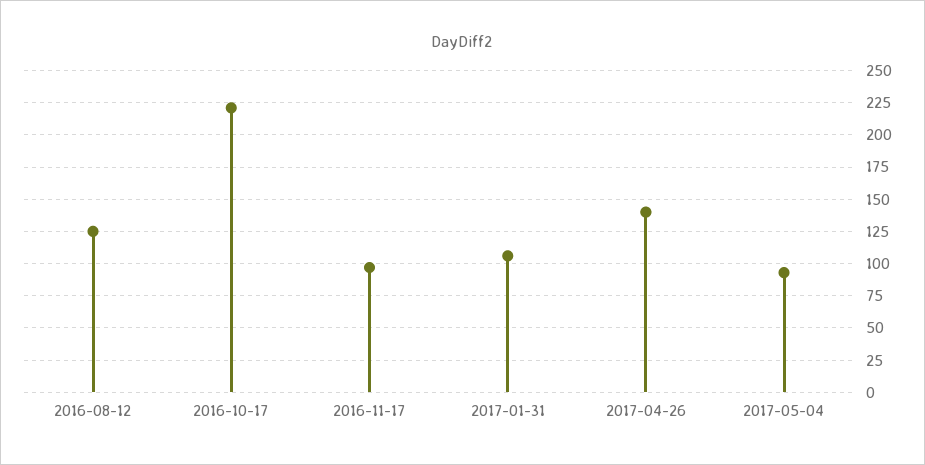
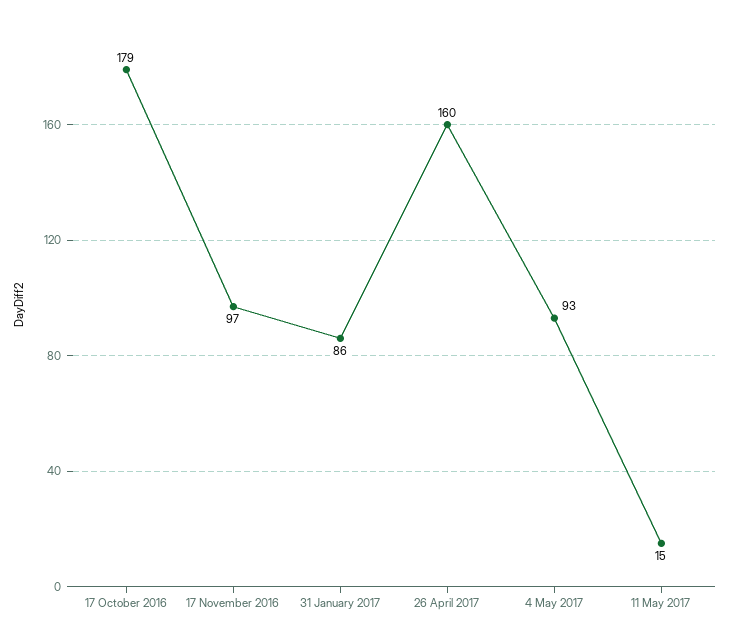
2016-08-12: 125 -> none
2016-10-17: 220 -> 179
2017-01-31: 105 -> 86
2017-04-26: 140 -> 160
11 May 2017: none -> 15

